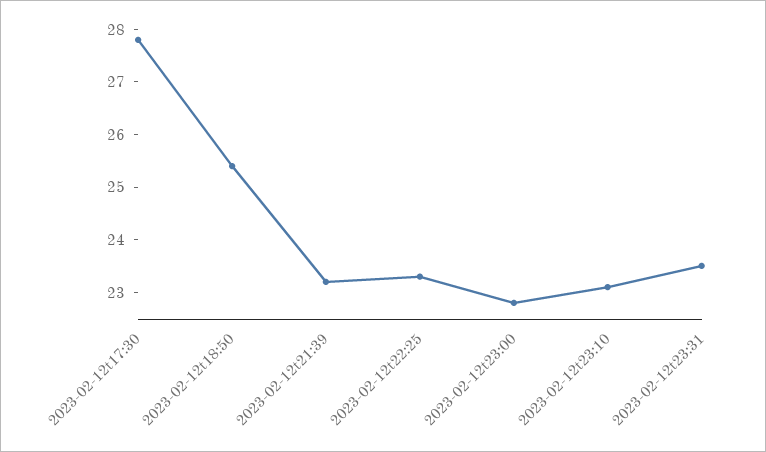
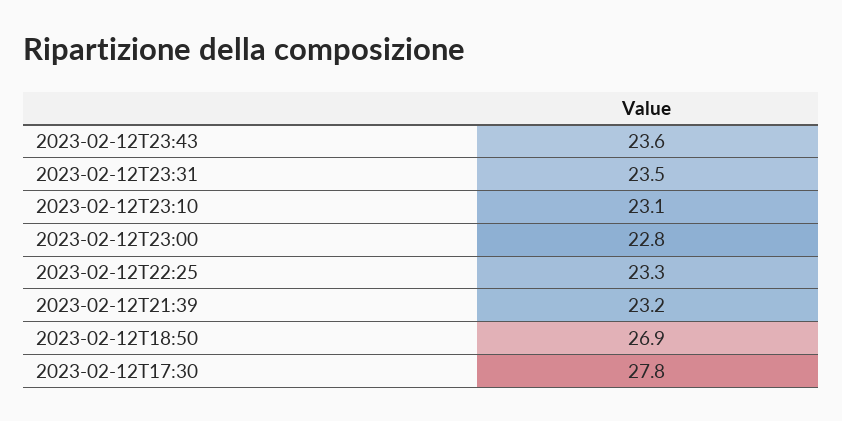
2023-02-12t18:50: 25.5 -> 26.9
2023-02-12T23:43: none -> 23.6

